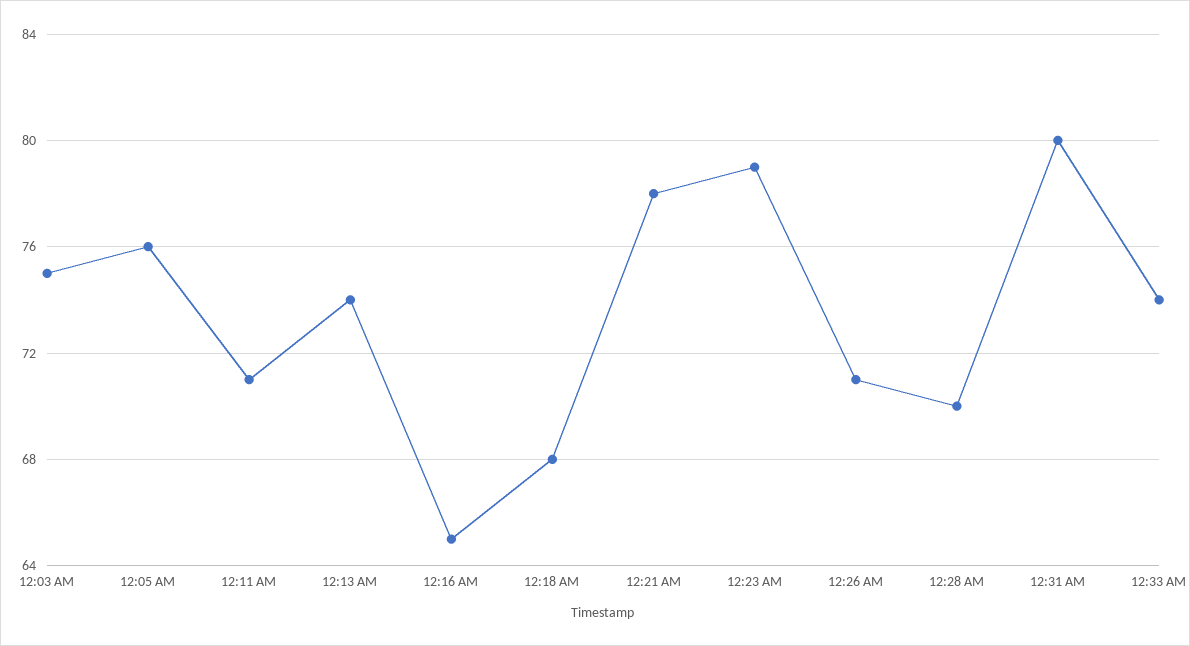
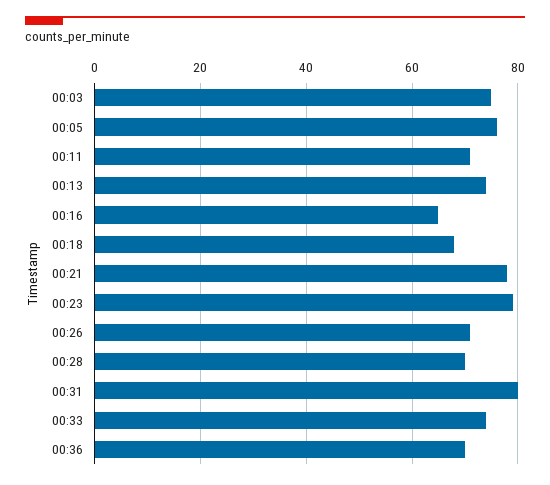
00:36: none -> 70

